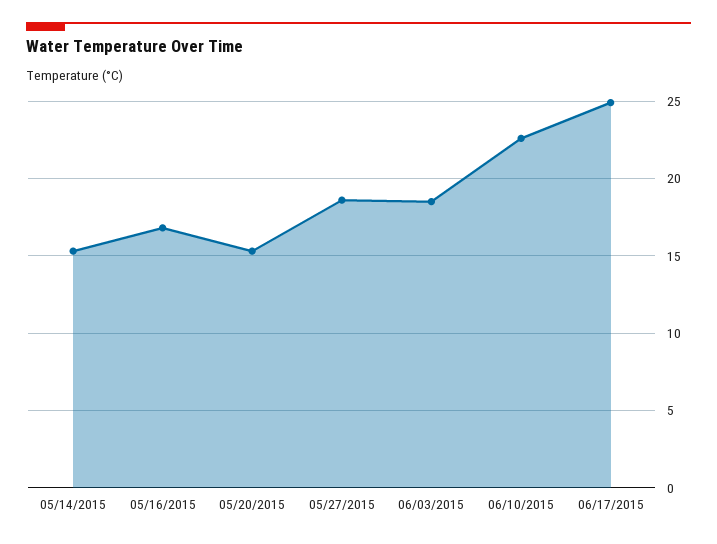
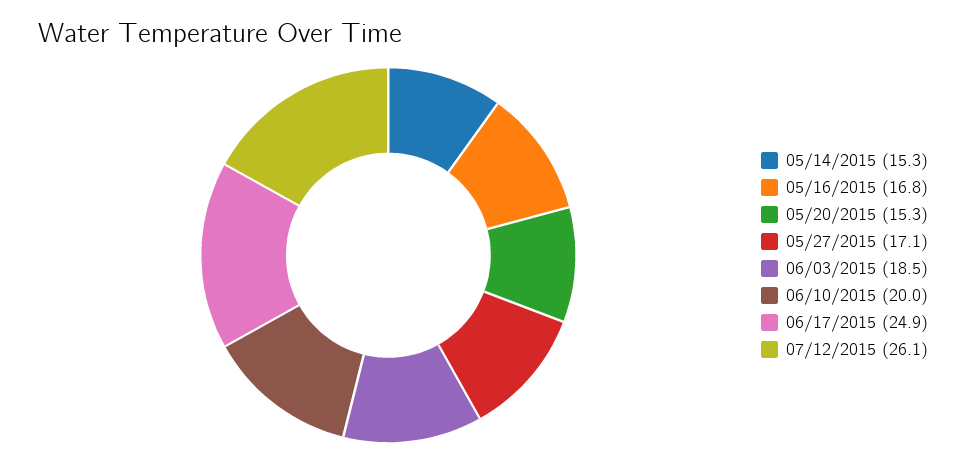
05/27/2015: 18.5 -> 17.1
06/10/2015: 22.5 -> 20
07/12/2015: none -> 26.1

